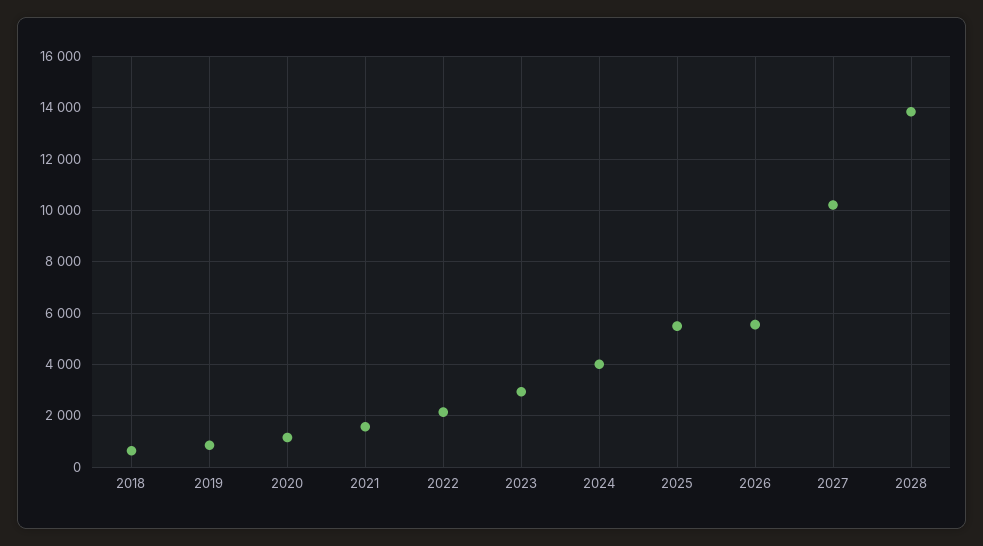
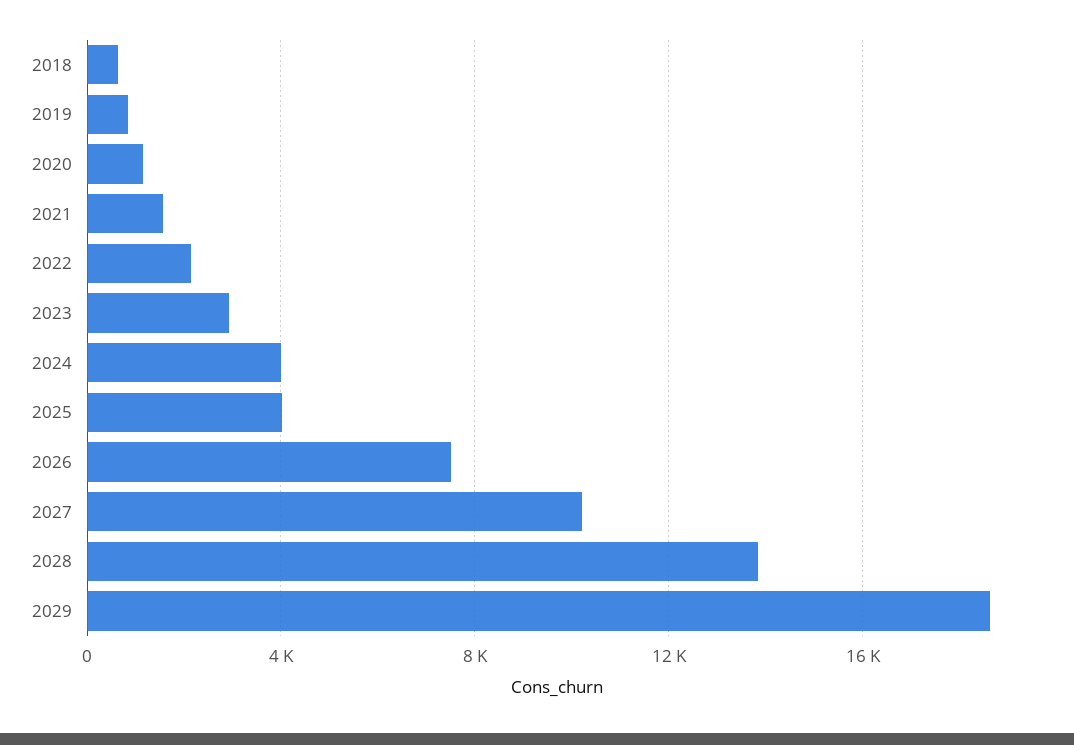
2025: 5500 -> 4000
2026: 5500 -> 7500
2029: none -> 18500

